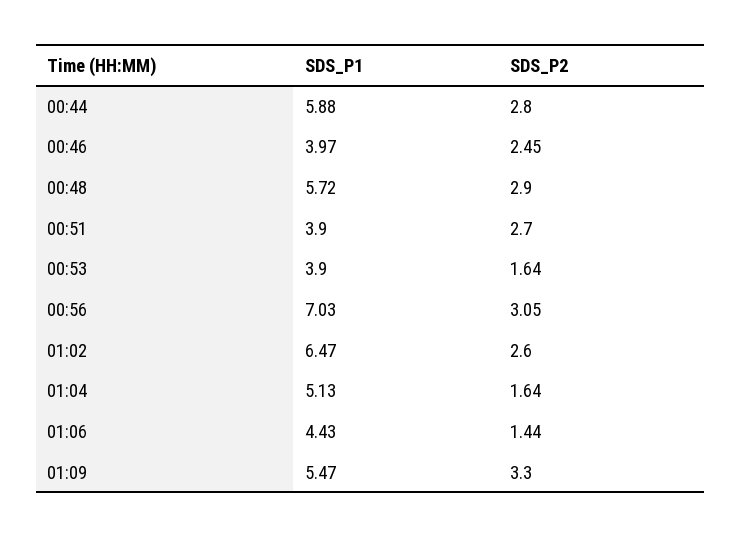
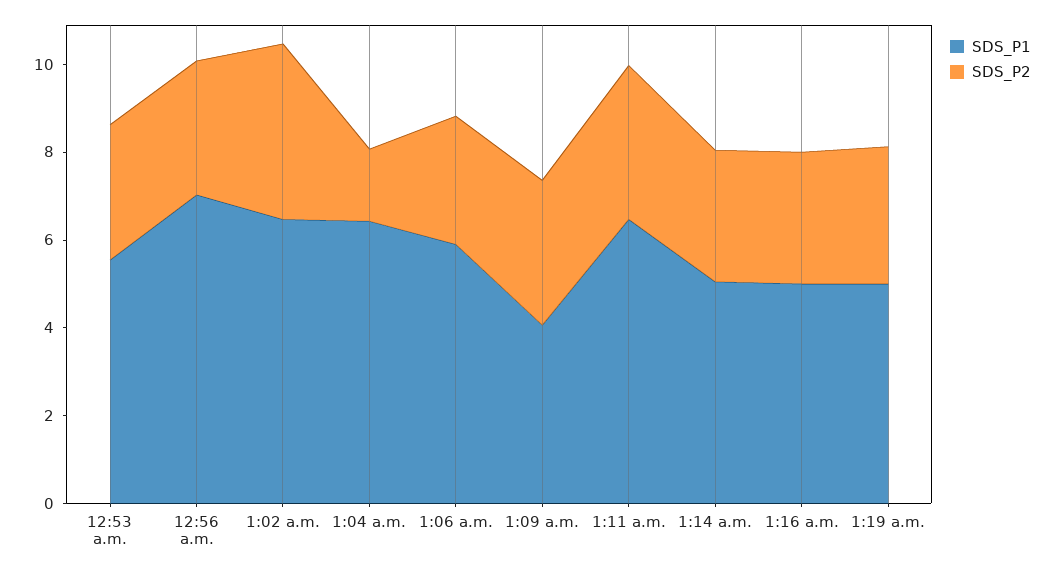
SDS_P1, 00:44: 5.88 -> none
SDS_P2, 00:44: 2.8 -> none
SDS_P1, 00:46: 3.97 -> none
SDS_P2, 00:46: 2.45 -> none
SDS_P1, 00:48: 5.72 -> none
SDS_P2, 00:48: 2.9 -> none
SDS_P1, 00:51: 3.9 -> none
SDS_P2, 00:51: 2.7 -> none
SDS_P1, 00:53: 3.9 -> 5.5
SDS_P2, 00:53: 1.64 -> 3
SDS_P2, 01:02: 2.6 -> 4
SDS_P1, 01:04: 5.13 -> 6.5
SDS_P1, 01:06: 4.43 -> 6
SDS_P2, 01:06: 1.44 -> 3
SDS_P1, 01:09: 5.47 -> 4
SDS_P1, 1:11 a.m.: none -> 6.5
SDS_P2, 1:11 a.m.: none -> 3.5
SDS_P1, 1:14 a.m.: none -> 5
SDS_P2, 1:14 a.m.: none -> 3
SDS_P1, 1:16 a.m.: none -> 5
SDS_P2, 1:16 a.m.: none -> 3
SDS_P1, 1:19 a.m.: none -> 5
SDS_P2, 1:19 a.m.: none -> 3

